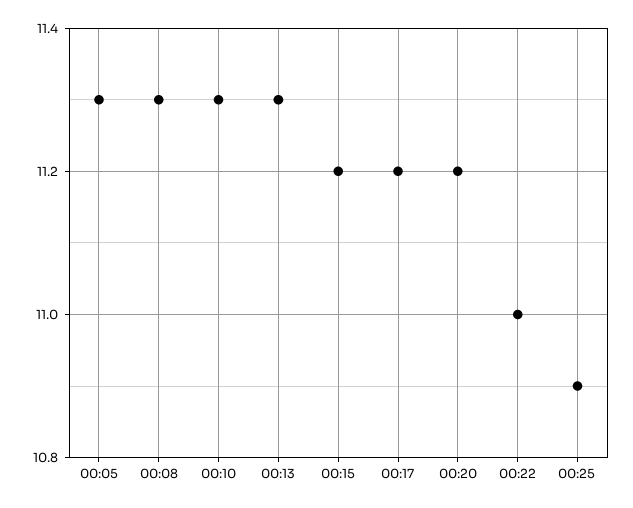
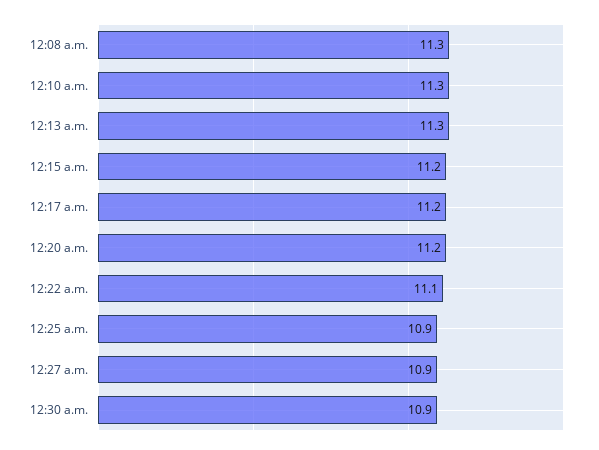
00:05: 11.3 -> none
00:22: 11 -> 11.1
12:27 a.m.: none -> 10.9
12:30 a.m.: none -> 10.9

